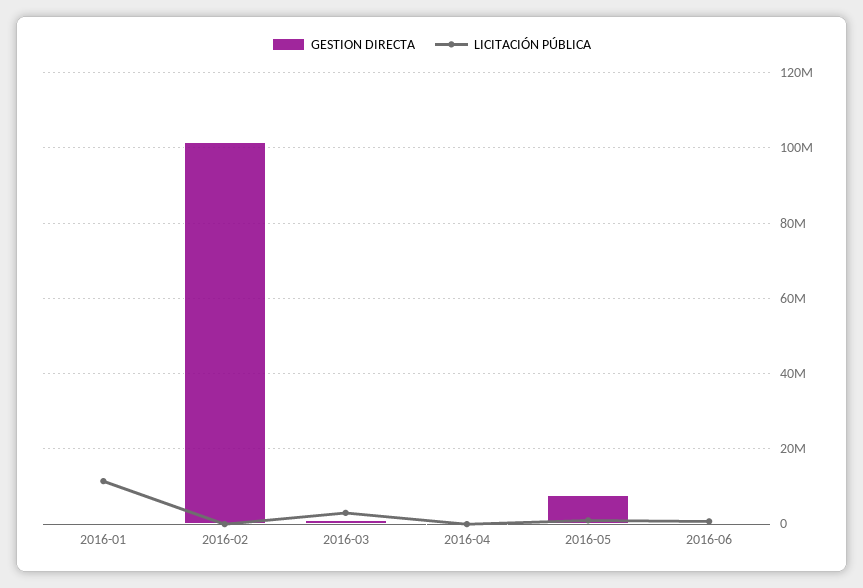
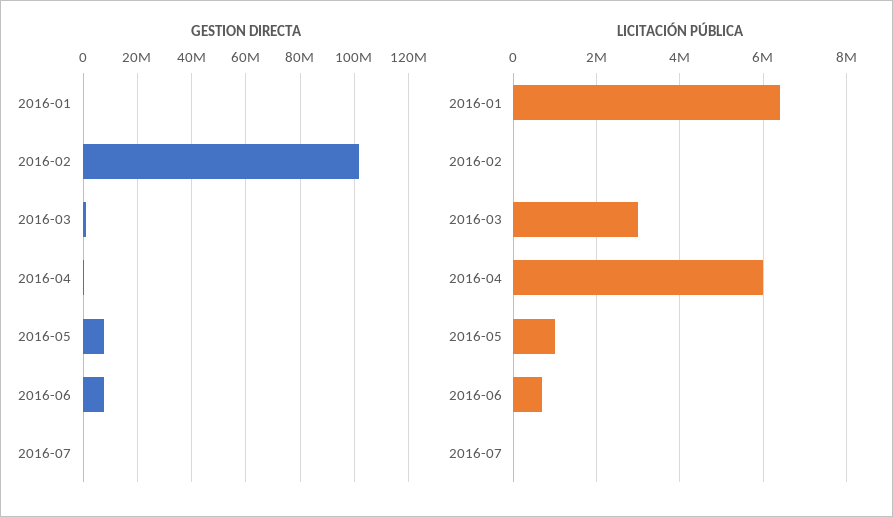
LICITACIÓN PÚBLICA, 2016-01: 12000000 -> 6400000
LICITACIÓN PÚBLICA, 2016-04: 0 -> 6000000
GESTION DIRECTA, 2016-06: 0 -> 7500000
GESTION DIRECTA, 2016-07: none -> 0
LICITACIÓN PÚBLICA, 2016-07: none -> 0

